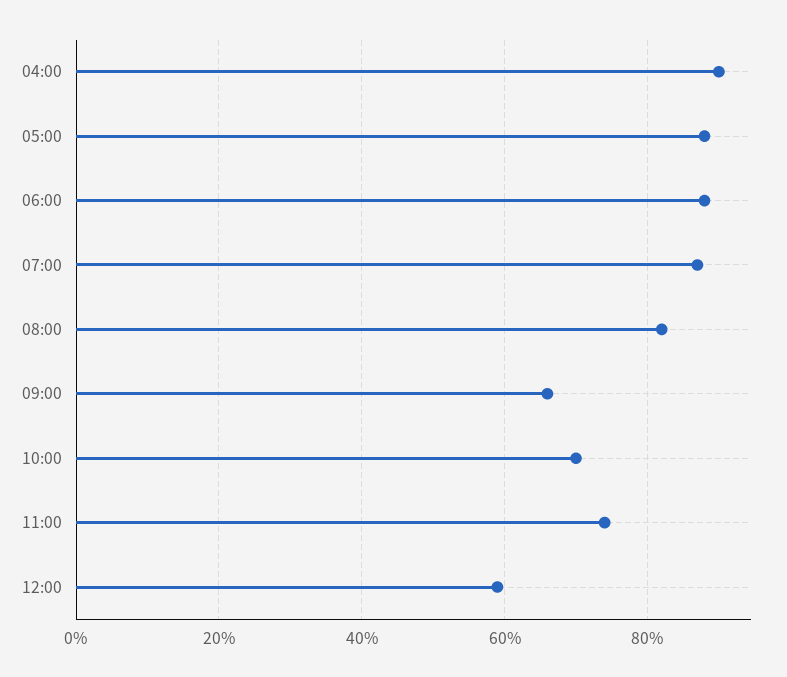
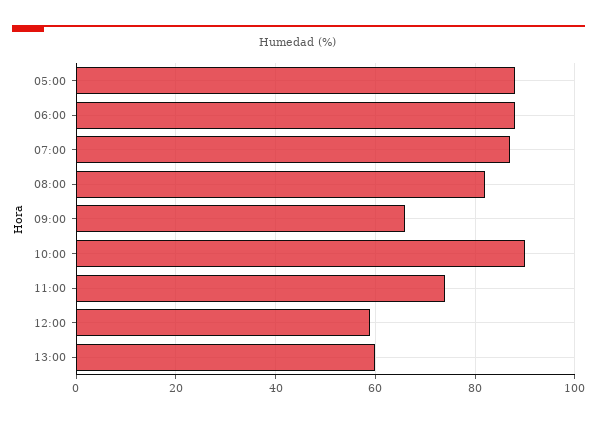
04:00: 90 -> none
10:00: 70 -> 90
13:00: none -> 60

